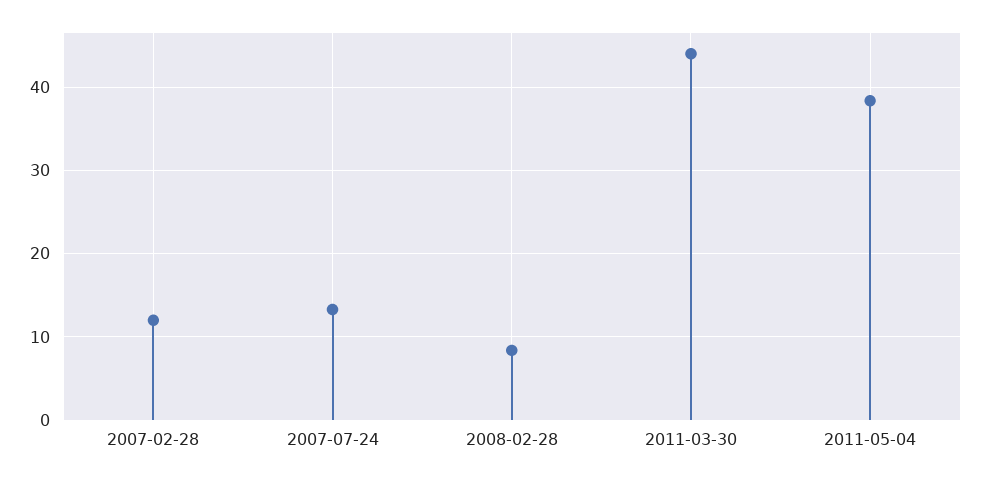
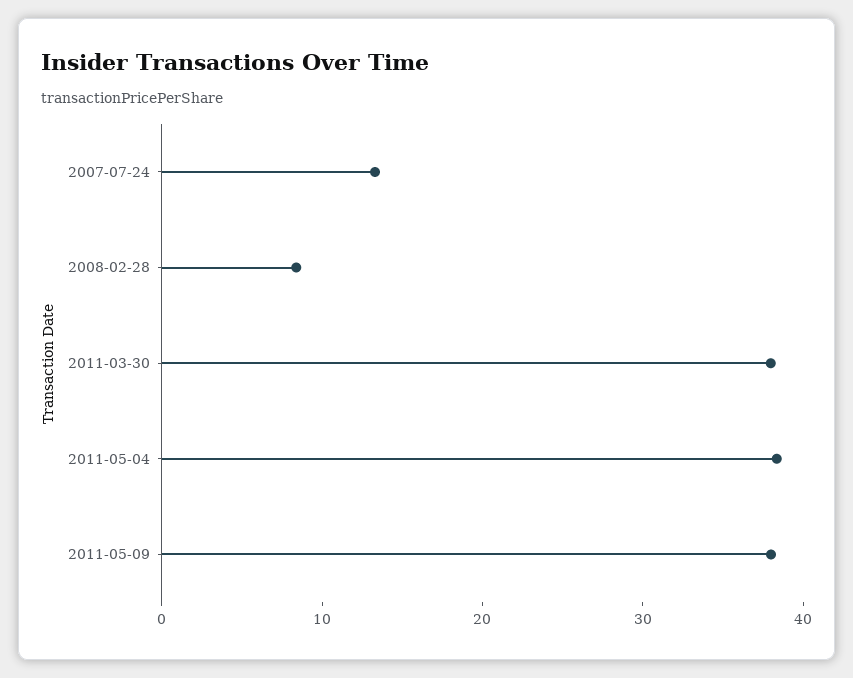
2007-02-28: 12 -> none
2011-03-30: 44 -> 38
2011-05-09: none -> 38

